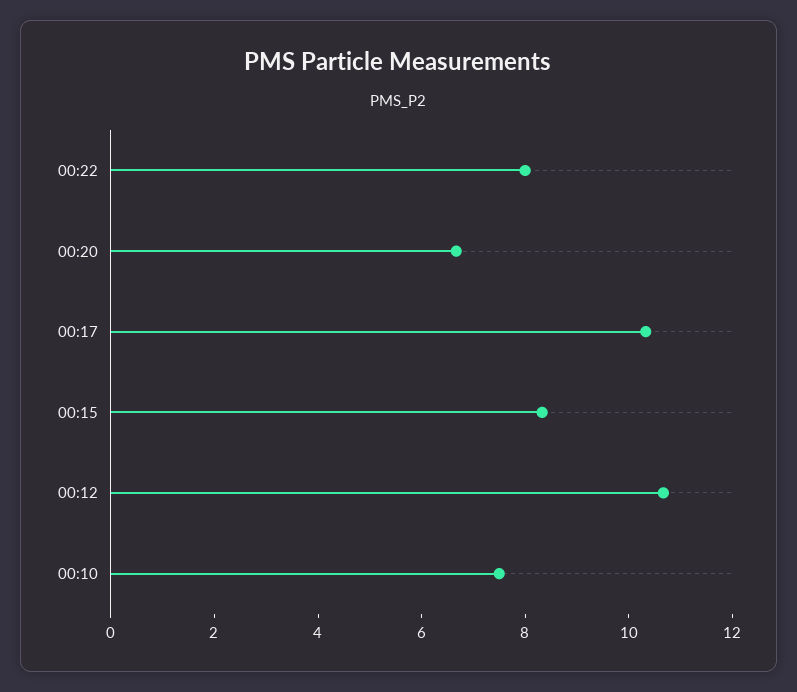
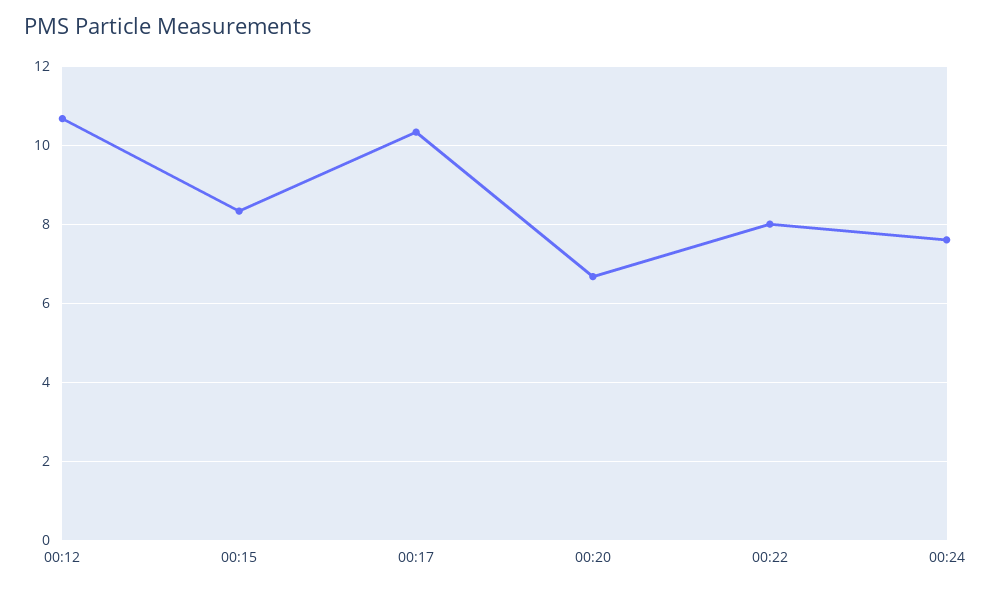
00:10: 7.5 -> none
00:24: none -> 7.6

